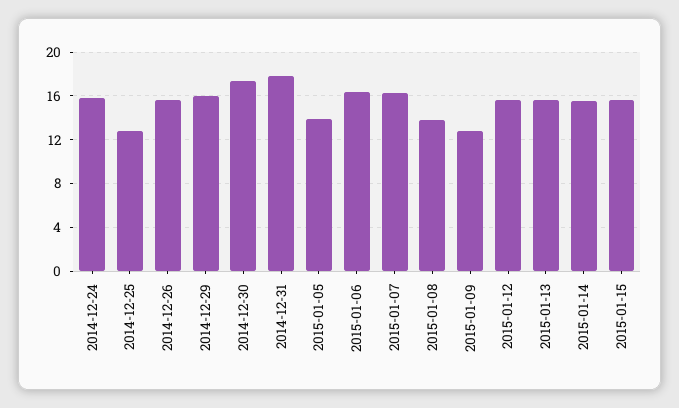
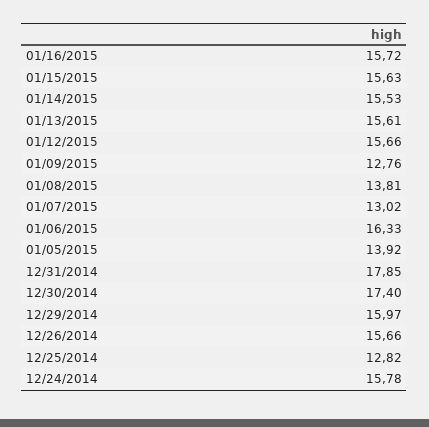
2015-01-07: 16 -> 13.02
01/16/2015: none -> 15.72

